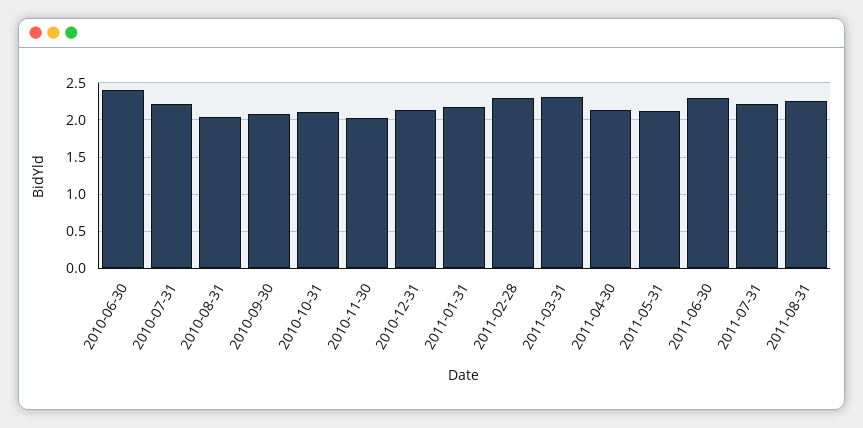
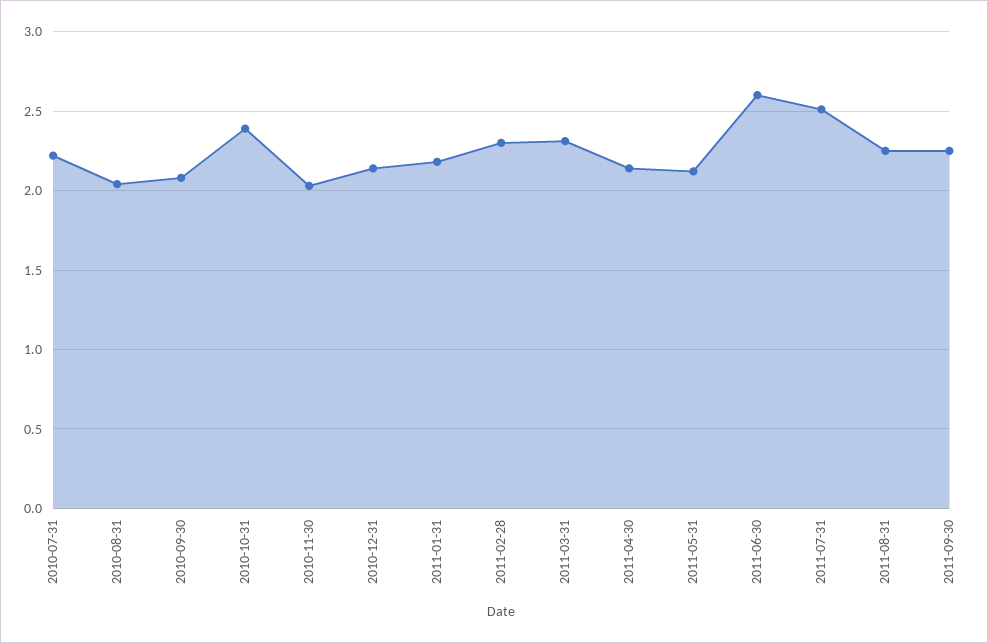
2010-06-30: 2.4 -> none
2010-10-31: 2.1 -> 2.4
2011-06-30: 2.3 -> 2.6
2011-07-31: 2.2 -> 2.5
2011-09-30: none -> 2.25

